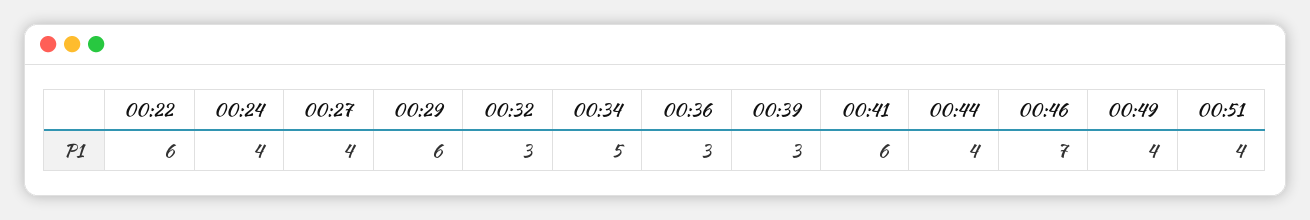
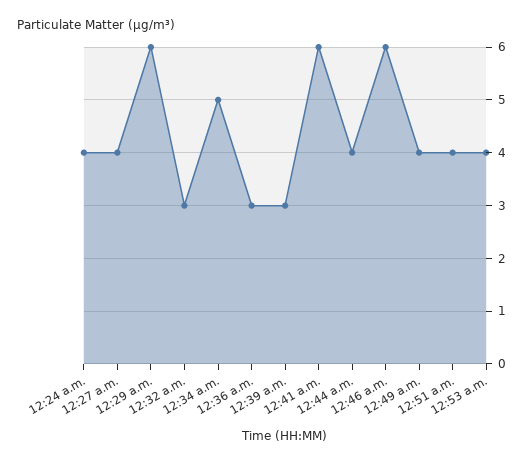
00:22: 6 -> none
00:46: 7 -> 6
12:53 a.m.: none -> 4

